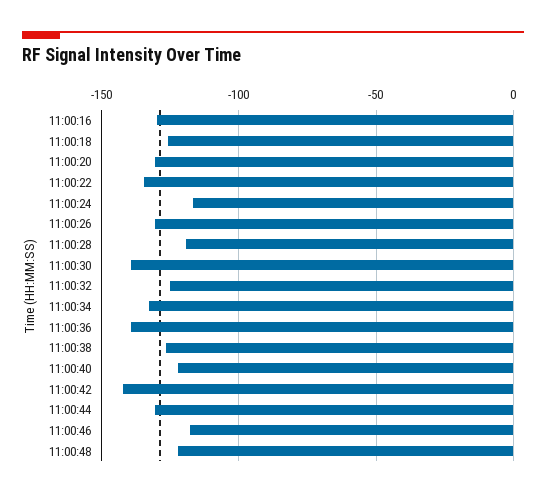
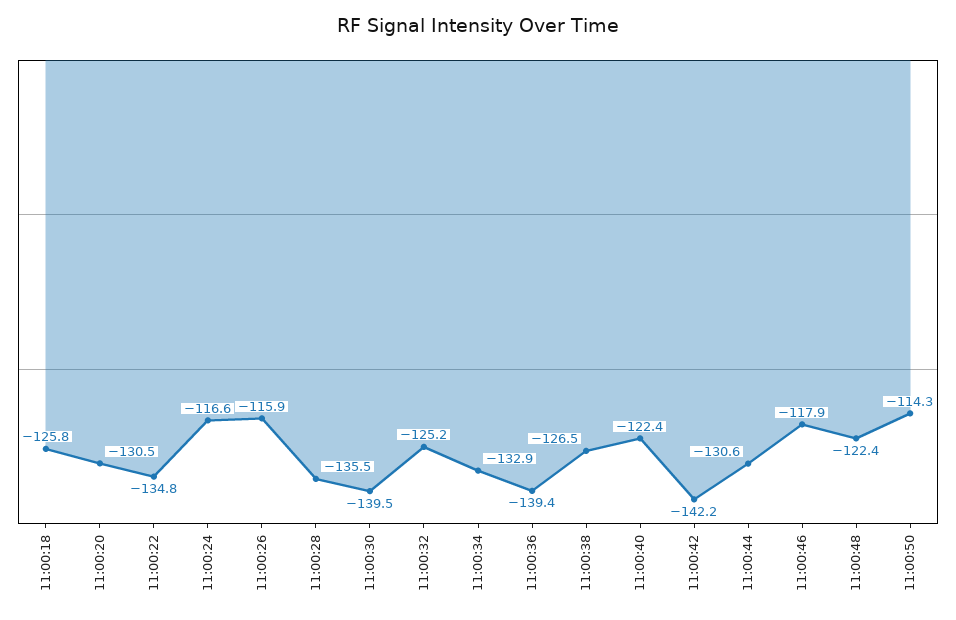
11:00:16: -130 -> none
11:00:26: -130 -> -115.9
11:00:28: -120 -> -135.5
11:00:50: none -> -114.3

